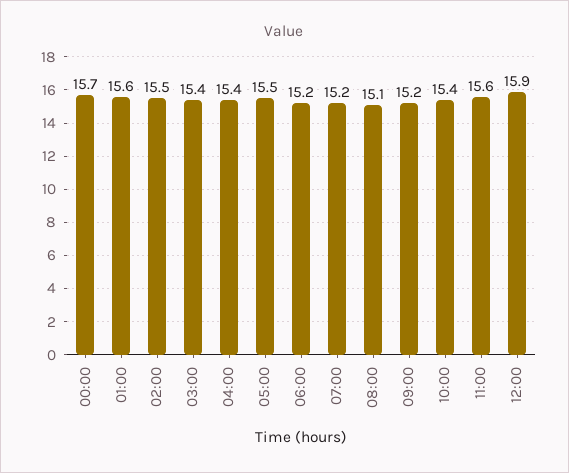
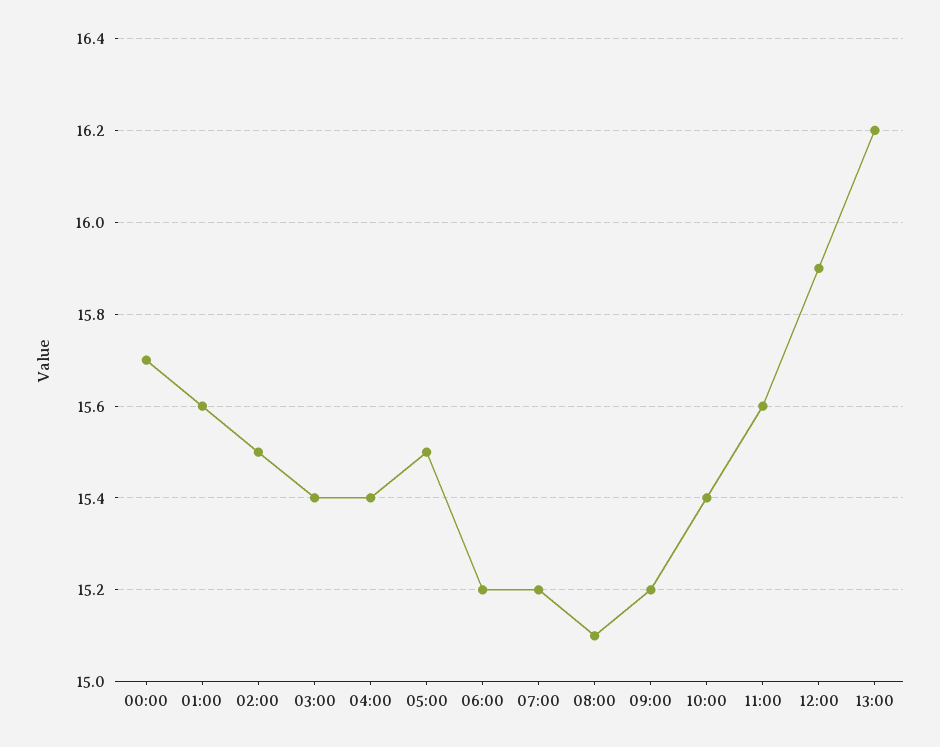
13:00: none -> 16.2

